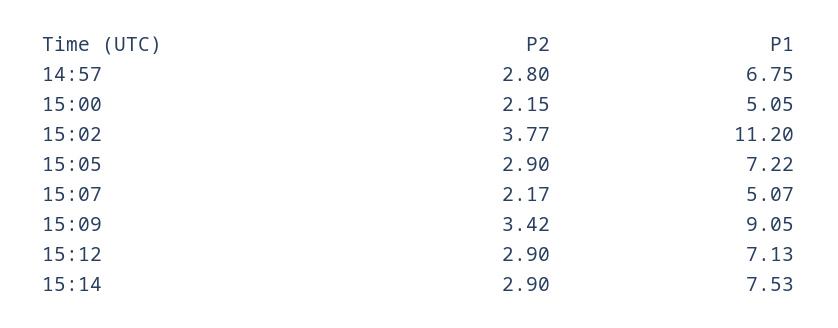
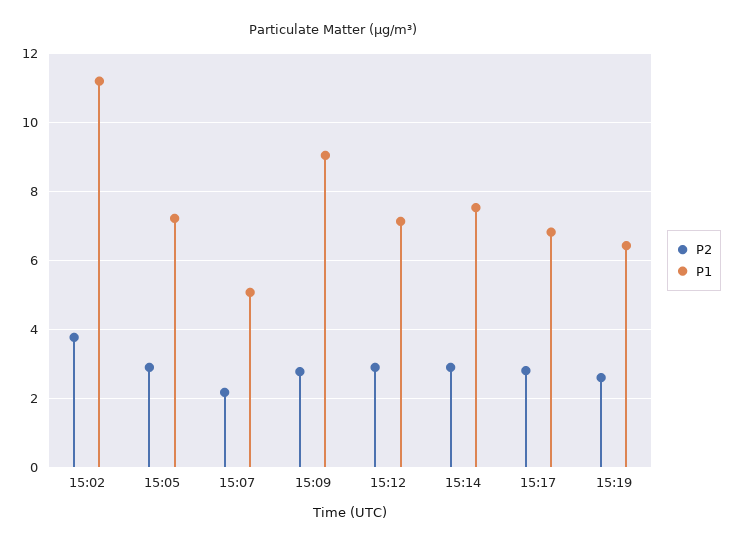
P2, 14:57: 2.8 -> none
P1, 14:57: 6.75 -> none
P2, 15:00: 2.15 -> none
P1, 15:00: 5.05 -> none
P2, 15:09: 3.42 -> 2.8
P2, 15:17: none -> 2.8
P1, 15:17: none -> 6.8
P2, 15:19: none -> 2.6
P1, 15:19: none -> 6.4

